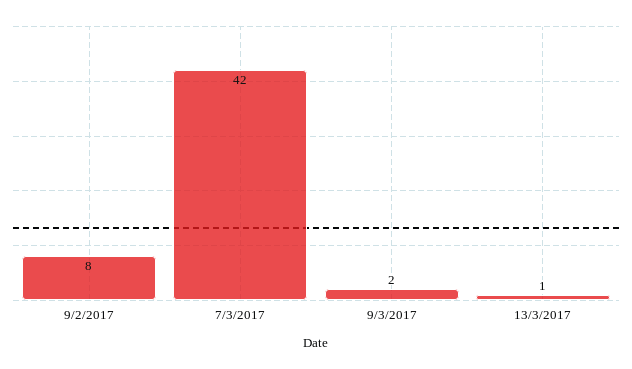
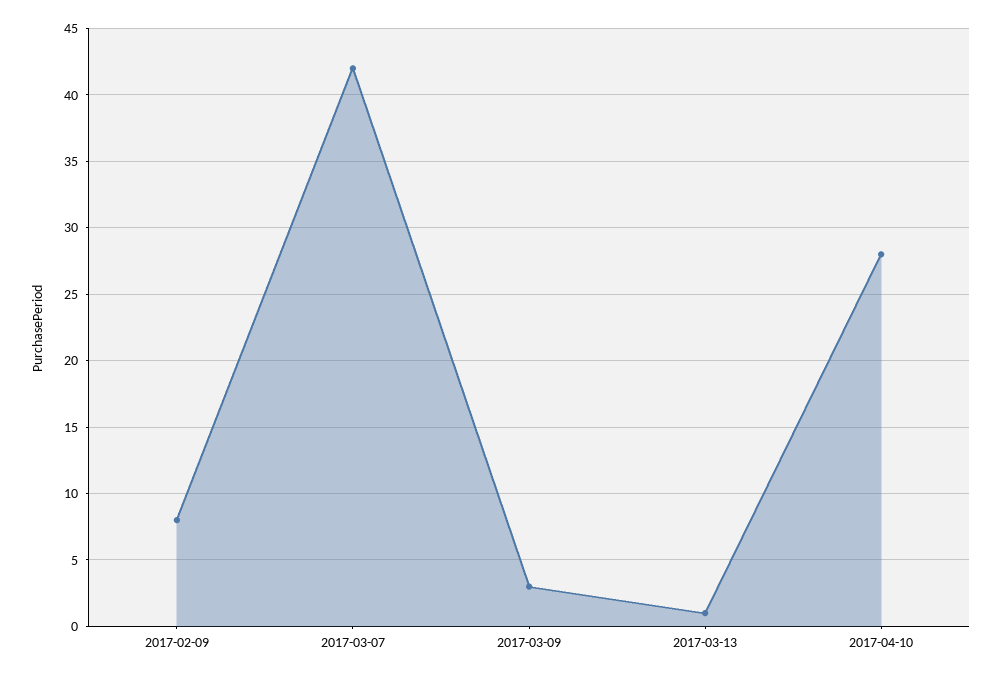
9/3/2017: 2 -> 3
2017-04-10: none -> 28

